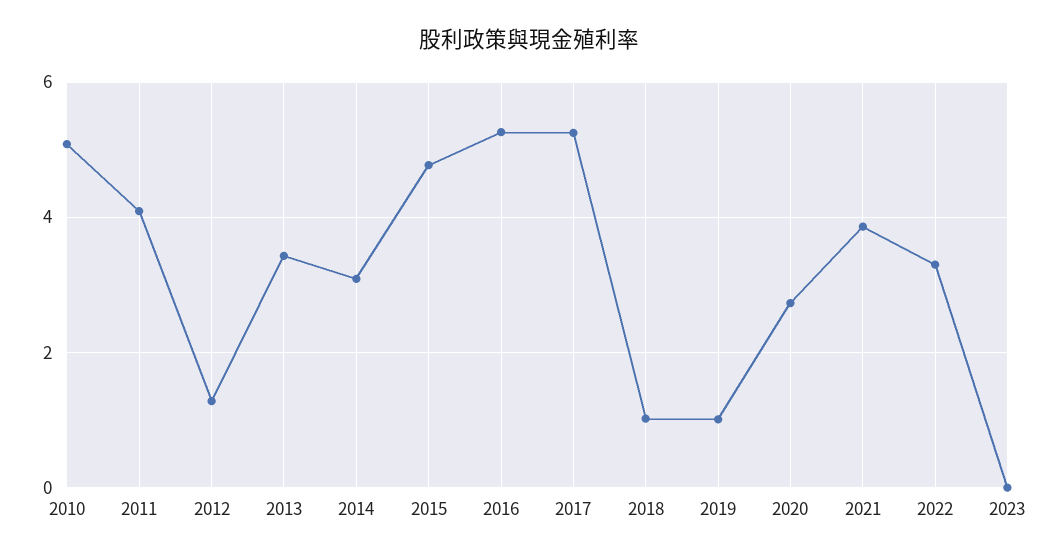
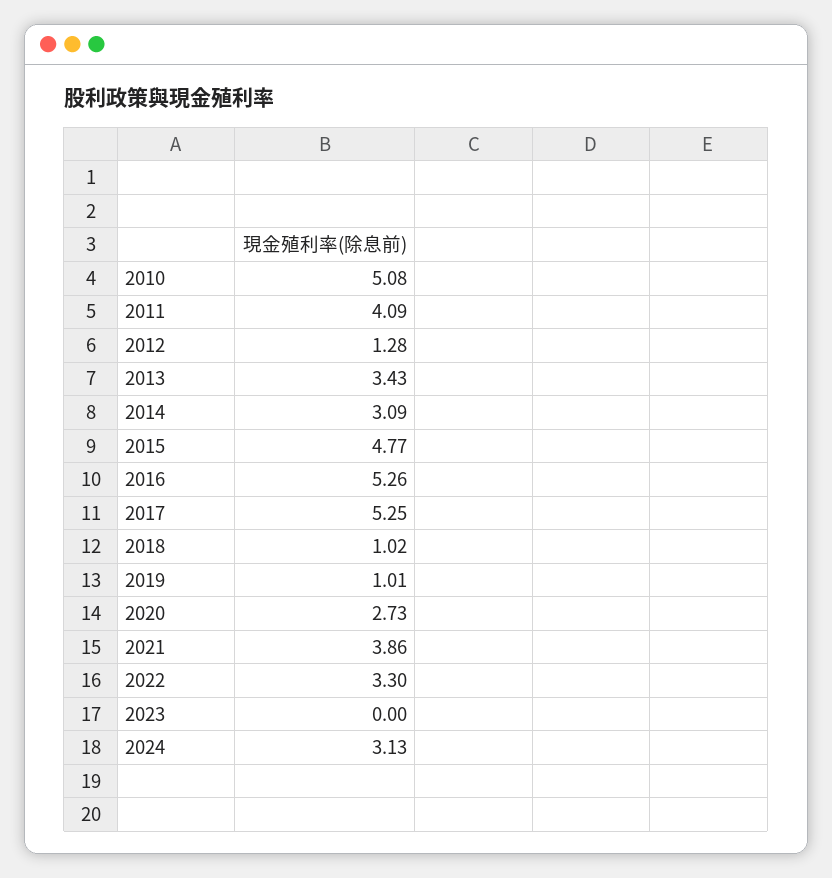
2024: none -> 3.13

